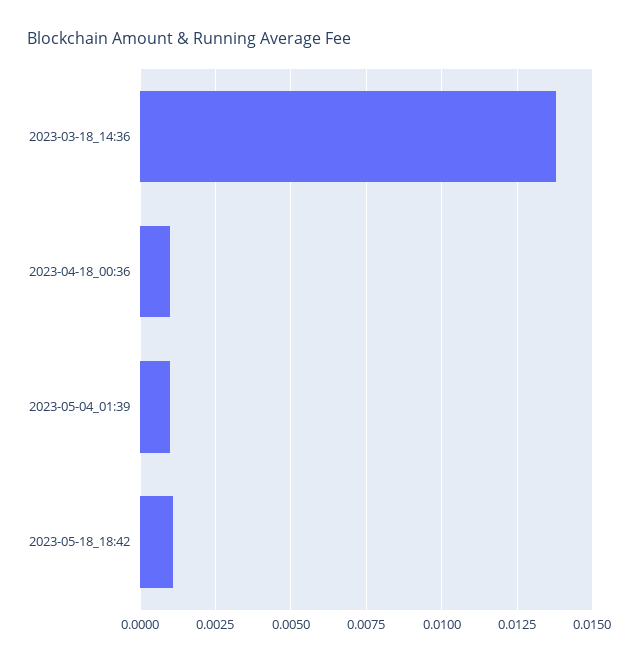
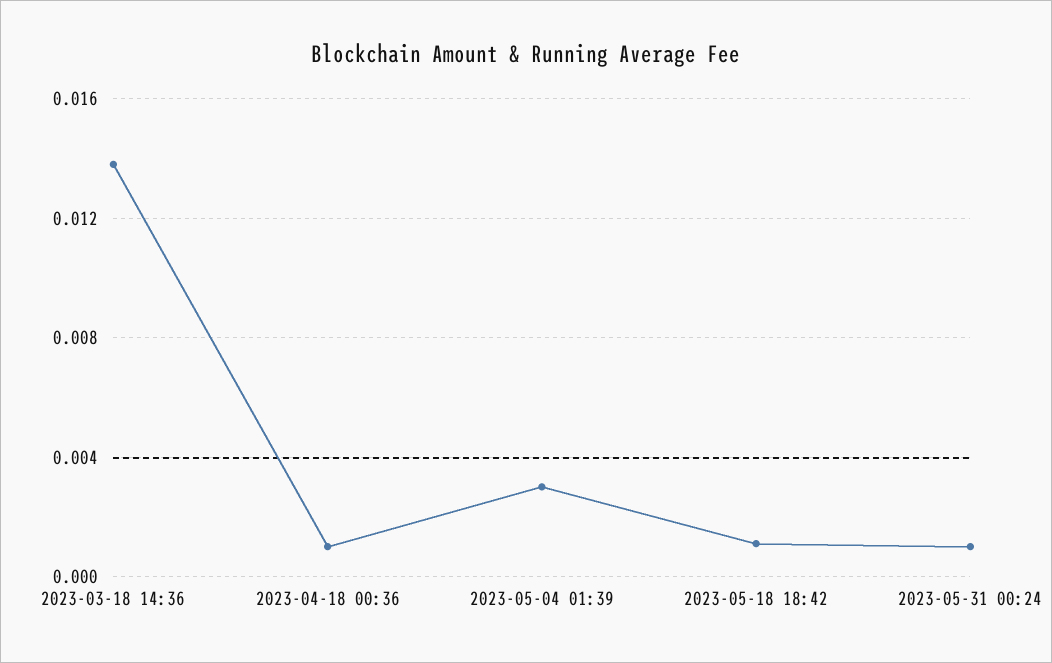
2023-05-04_01:39: 0.001 -> 0.003
2023-05-31 00:24: none -> 0.001

